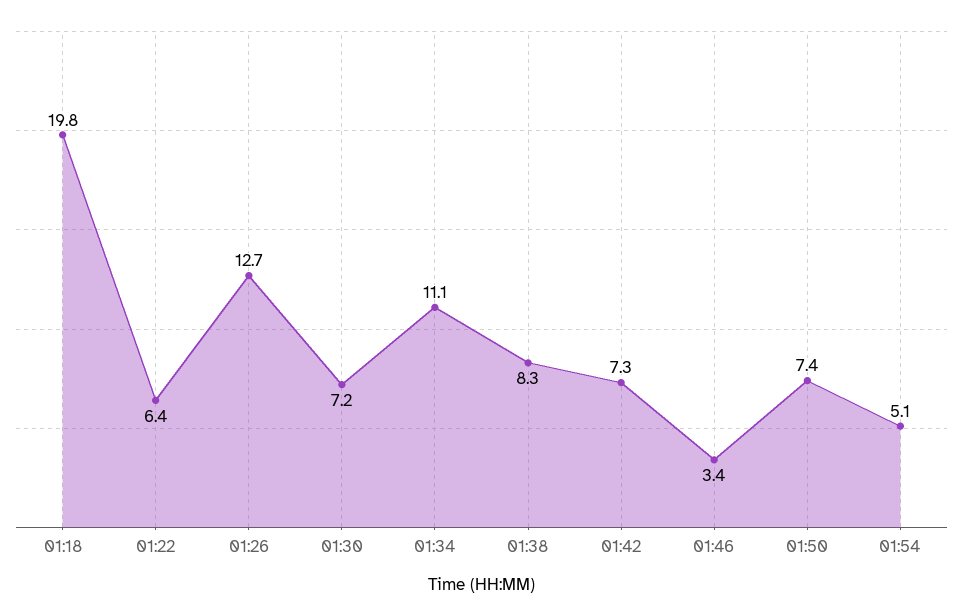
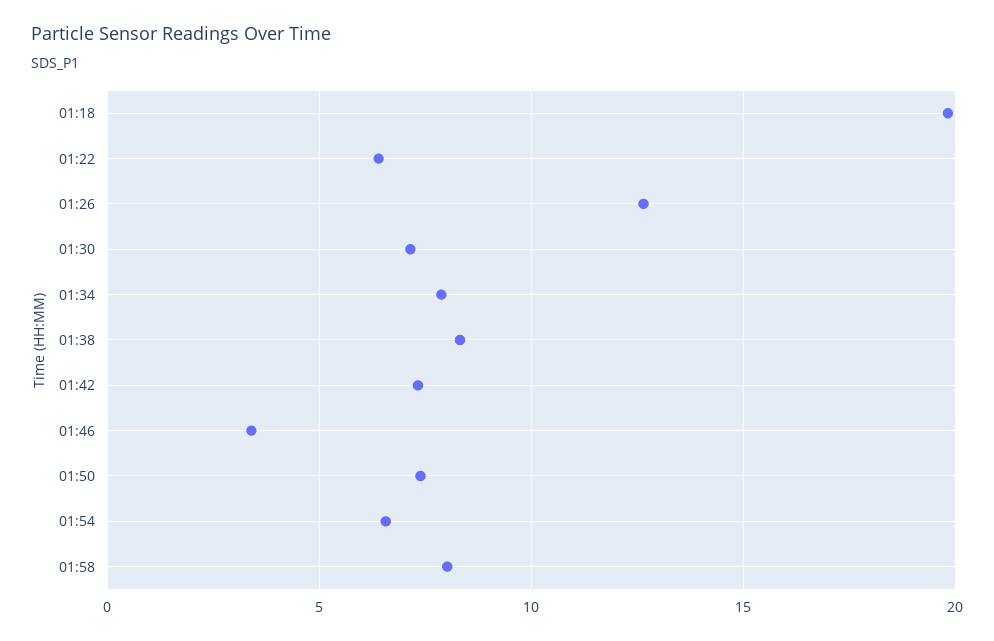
01:34: 11.1 -> 8
01:54: 5.1 -> 6.5
01:58: none -> 8

